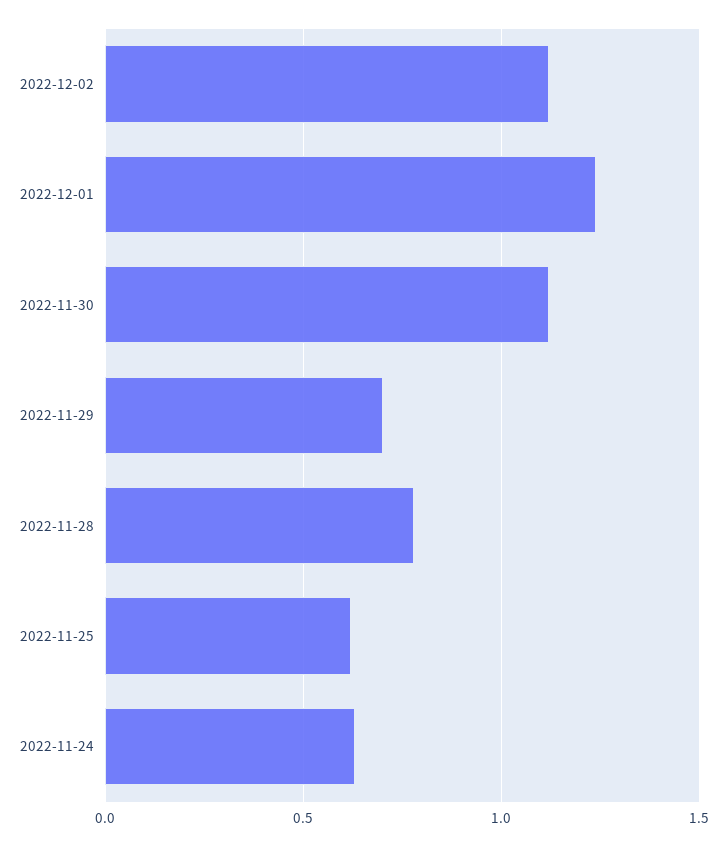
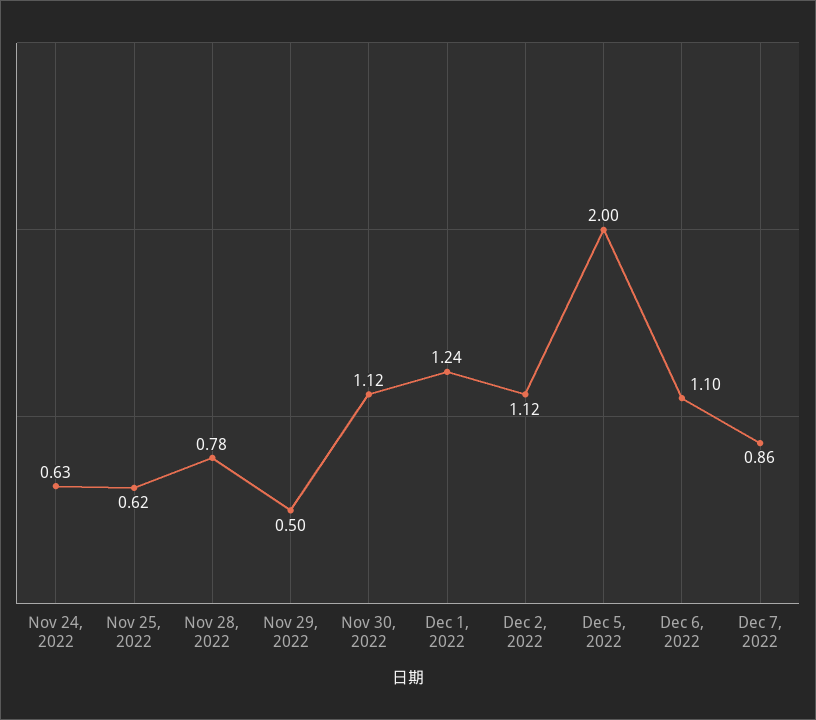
2022-11-29: 0.7 -> 0.5
Dec 5, 2022: none -> 2
Dec 6, 2022: none -> 1.1
Dec 7, 2022: none -> 0.86

